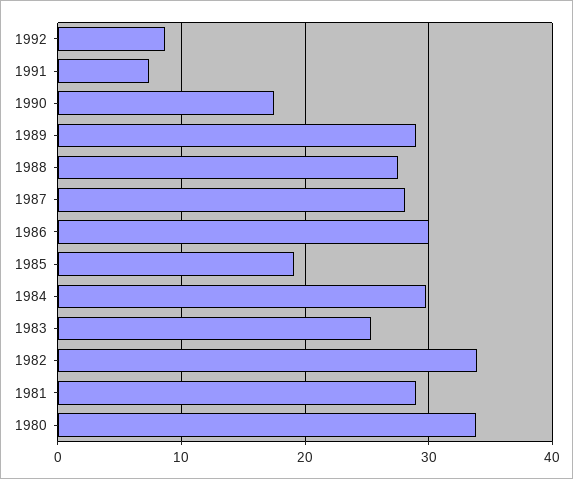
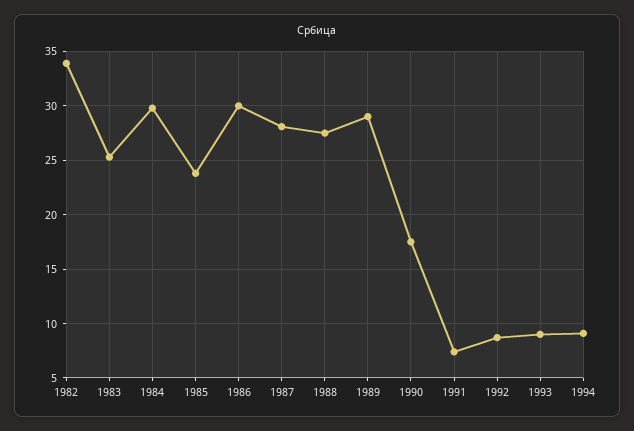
1985: 19 -> 24
1981: 29 -> none
1980: 34 -> none
1993: none -> 9
1994: none -> 9

